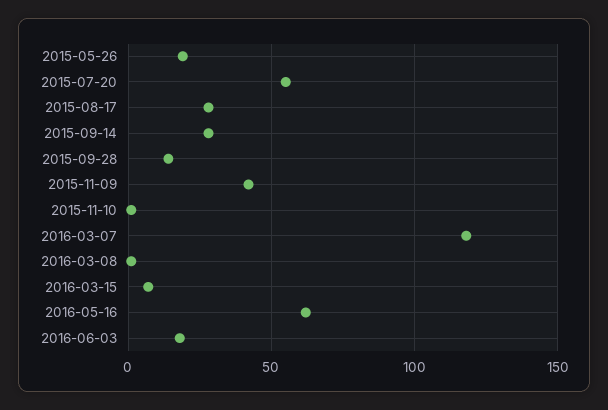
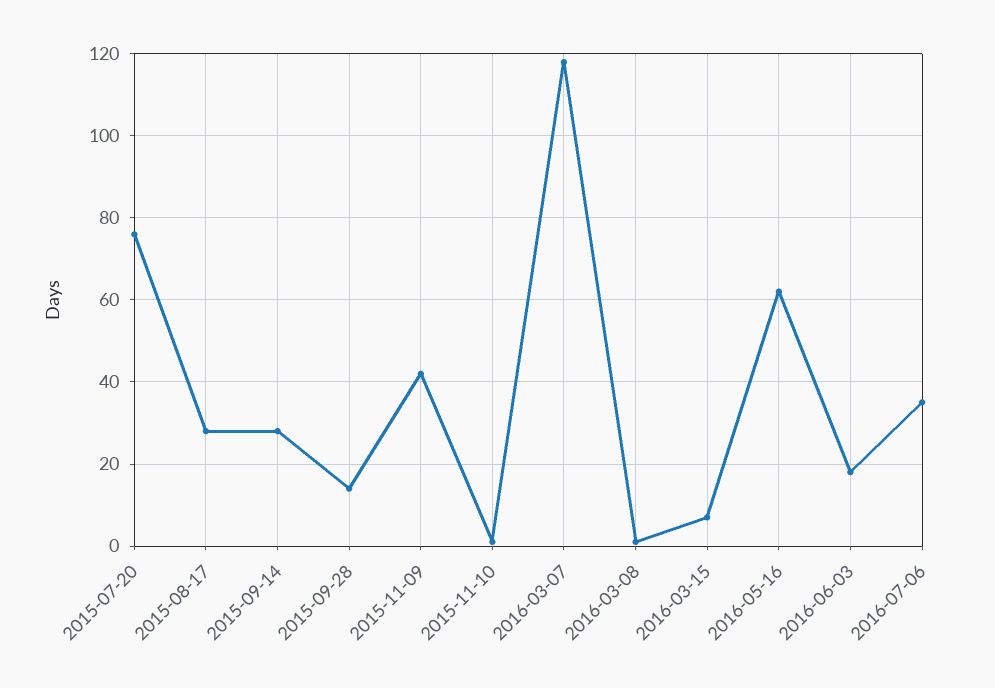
2015-05-26: 20 -> none
2015-07-20: 55 -> 75
2016-07-06: none -> 35

